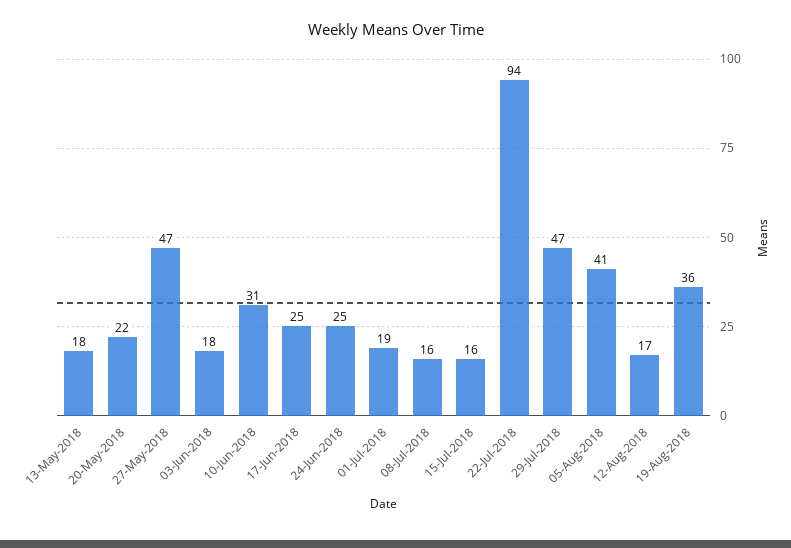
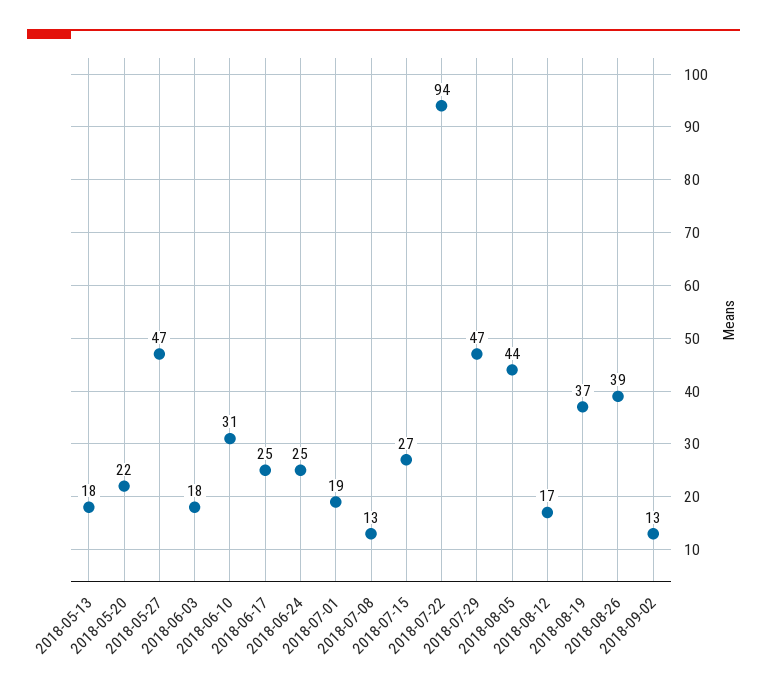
08-Jul-2018: 16 -> 13
15-Jul-2018: 16 -> 27
05-Aug-2018: 41 -> 44
19-Aug-2018: 36 -> 37
2018-08-26: none -> 39
2018-09-02: none -> 13

